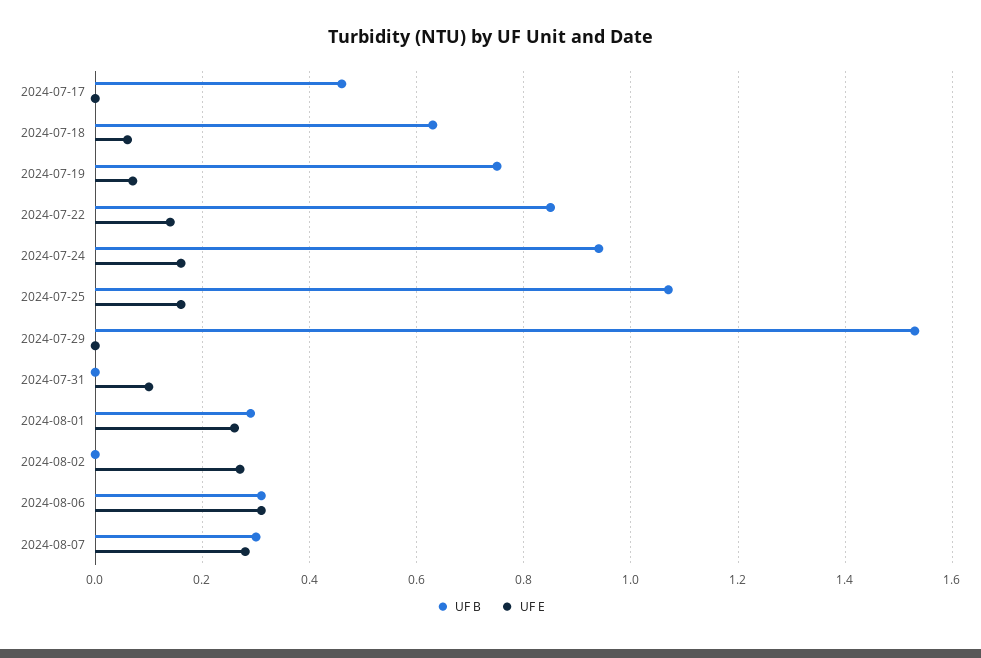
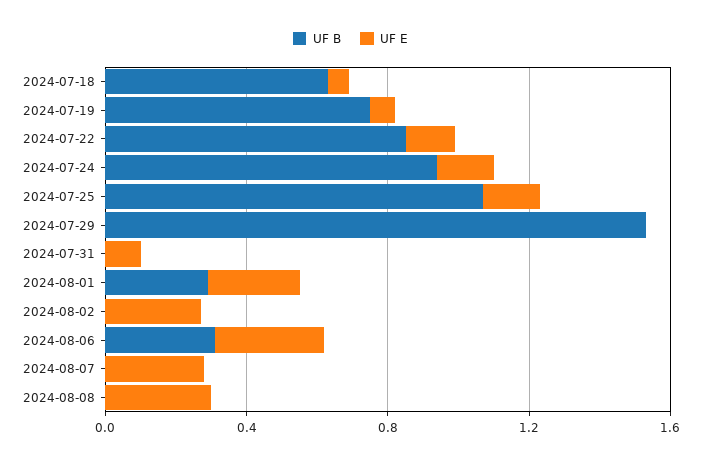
UF B, 2024-07-17: 0.45 -> none
UF E, 2024-07-17: 0 -> none
UF B, 2024-08-07: 0.3 -> 0
UF B, 2024-08-08: none -> 0
UF E, 2024-08-08: none -> 0.3

